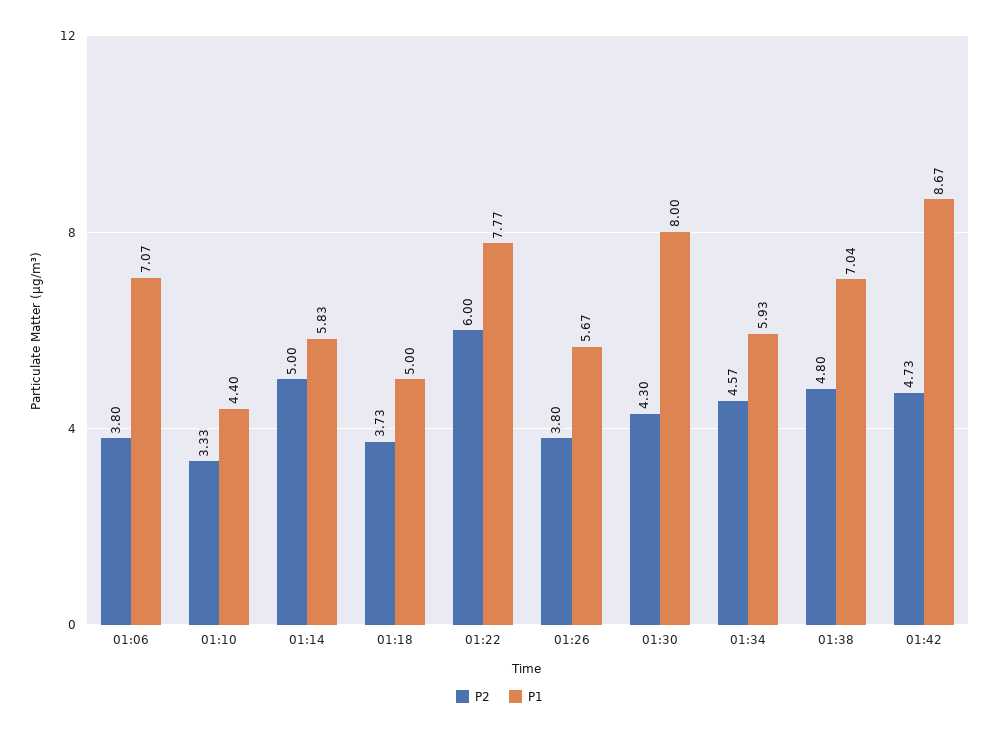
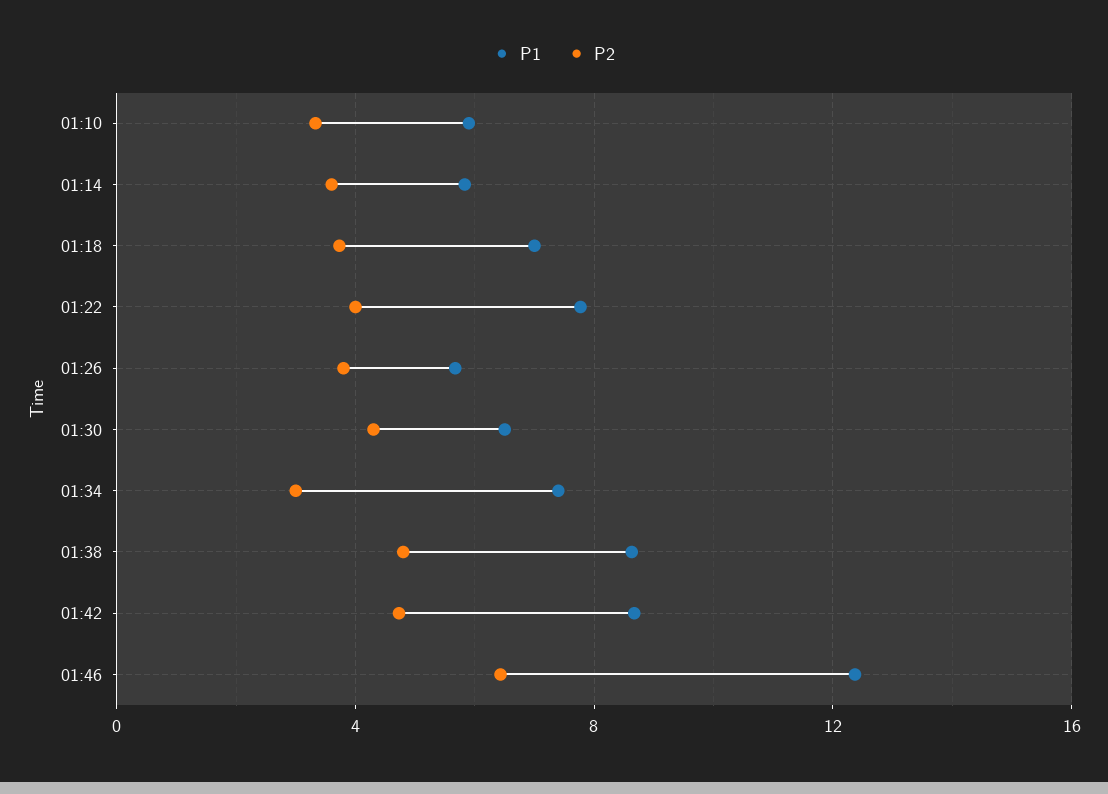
P2, 01:06: 3.8 -> none
P1, 01:06: 7.07 -> none
P1, 01:10: 4.4 -> 6
P2, 01:14: 5 -> 3.5
P1, 01:18: 5 -> 7
P2, 01:22: 6 -> 4
P1, 01:30: 8 -> 6.5
P2, 01:34: 4.57 -> 3
P1, 01:34: 5.93 -> 7.5
P1, 01:38: 7.04 -> 8.5
P1, 01:46: none -> 12.5
P2, 01:46: none -> 6.5

